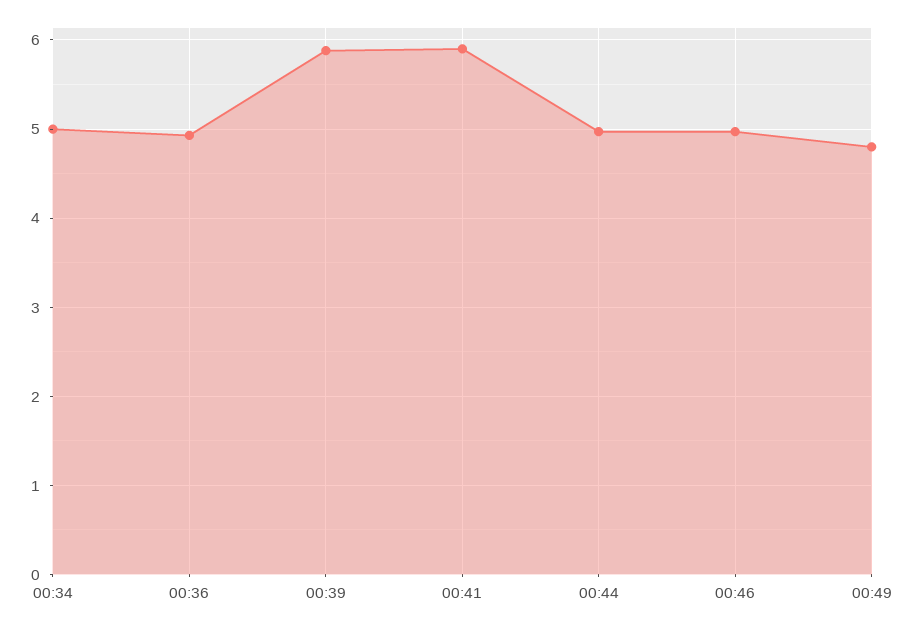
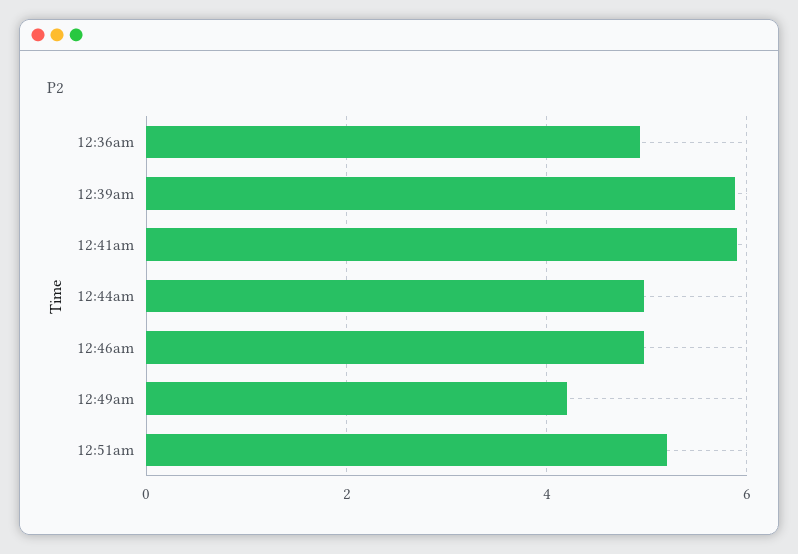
00:34: 5 -> none
00:49: 4.8 -> 4.2
12:51am: none -> 5.2

